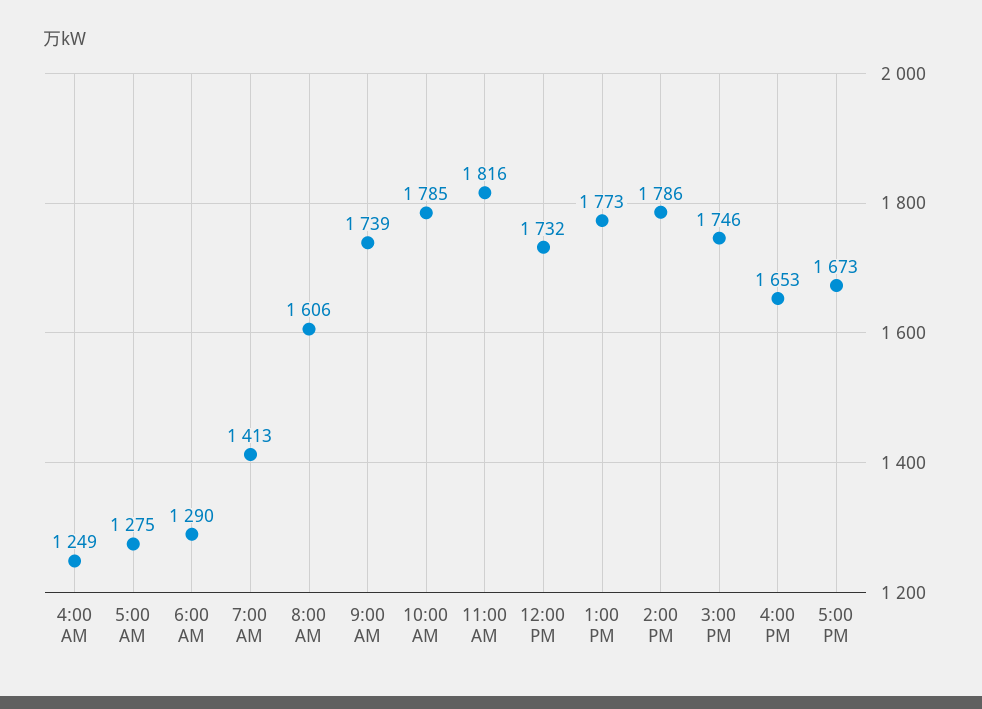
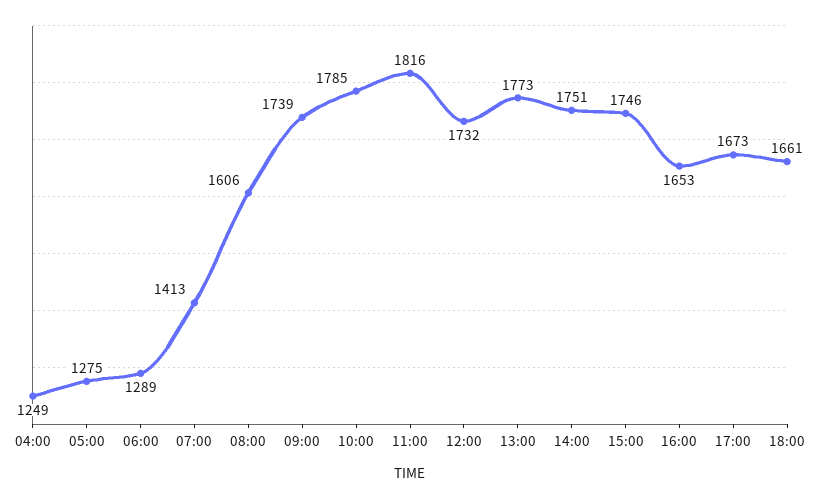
6:00 AM: 1290 -> 1289
2:00 PM: 1786 -> 1751
18:00: none -> 1661

